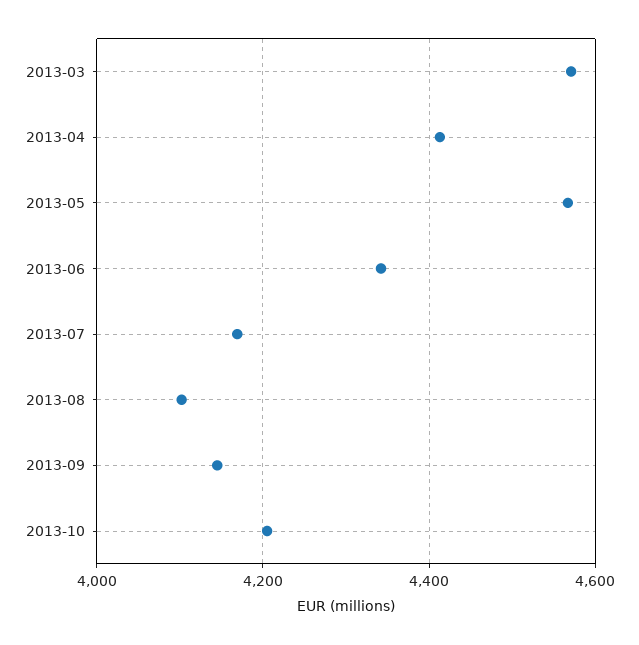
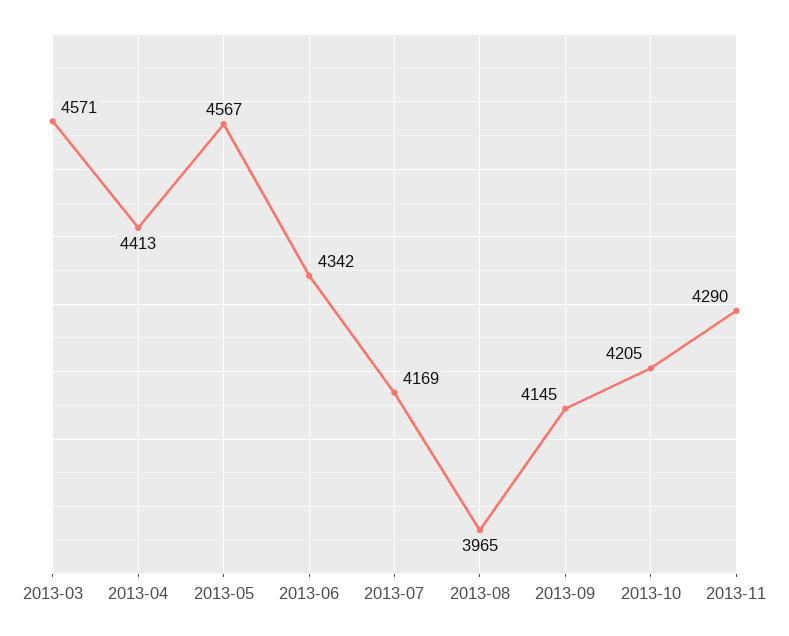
2013-08: 4100 -> 3965
2013-11: none -> 4290

